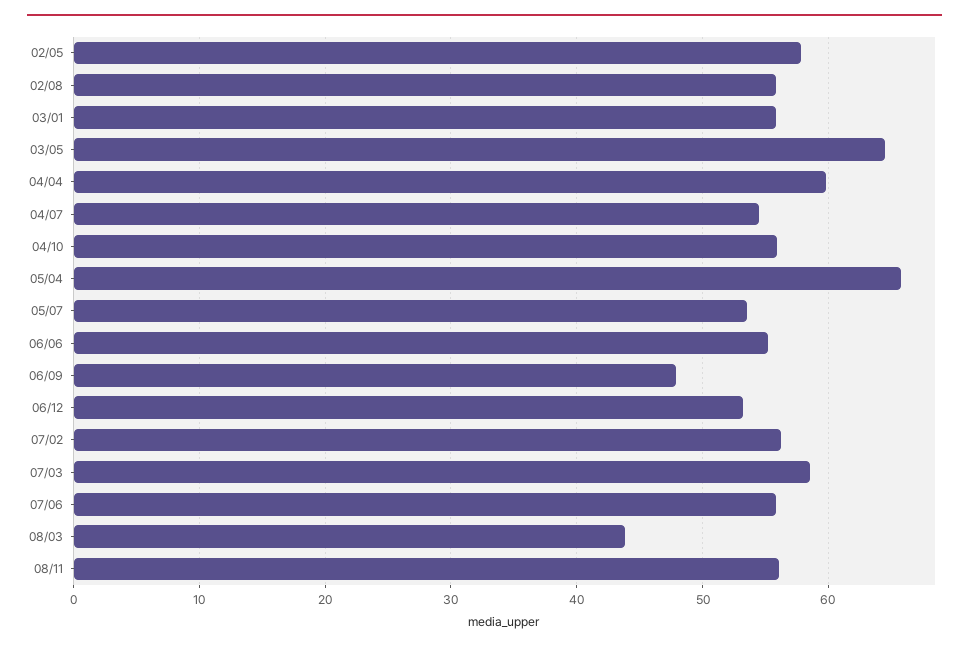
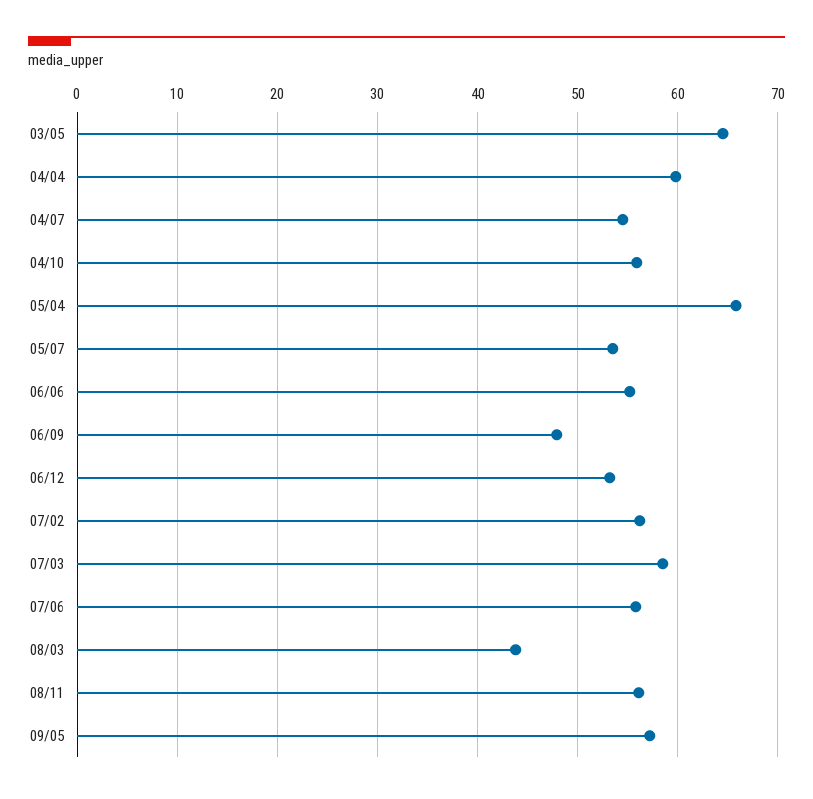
02/05: 58 -> none
02/08: 56 -> none
03/01: 56 -> none
09/05: none -> 57

